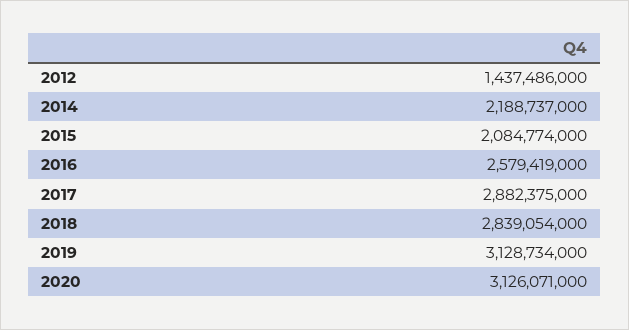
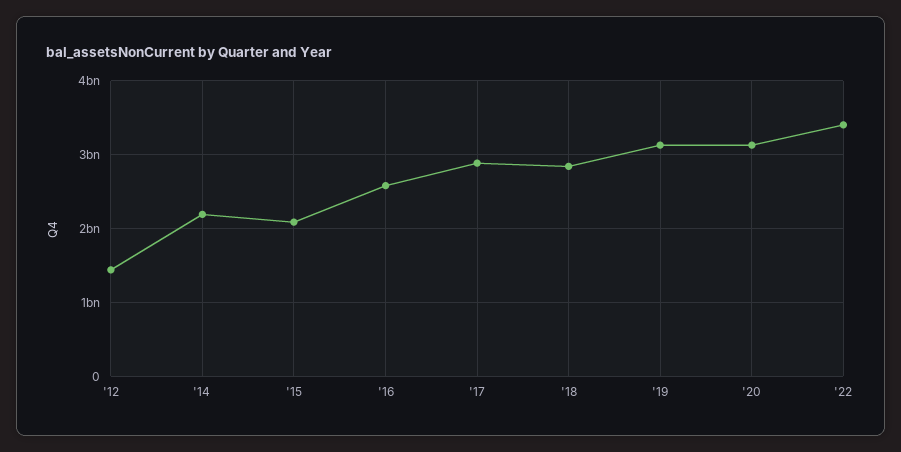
'22: none -> 3400000000

